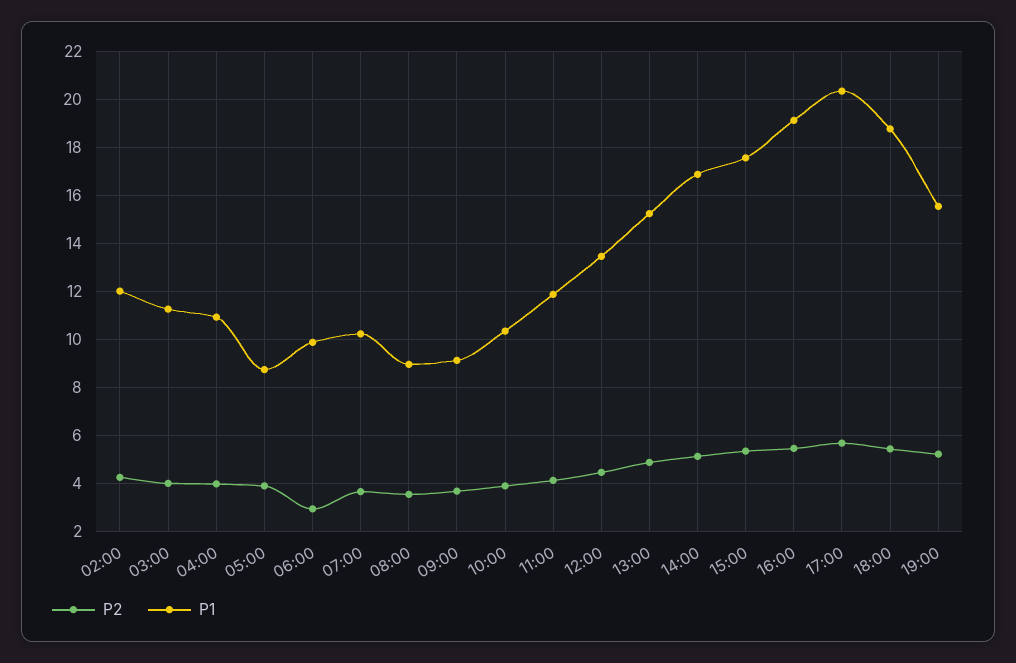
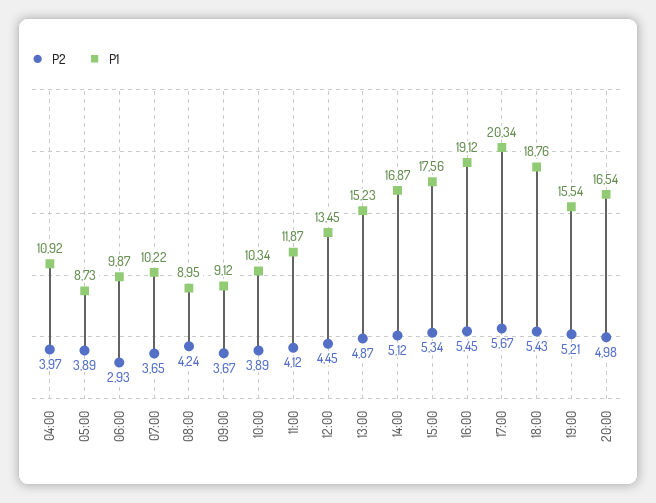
P2, 02:00: 4.25 -> none
P1, 02:00: 12 -> none
P2, 03:00: 4 -> none
P1, 03:00: 11.25 -> none
P2, 08:00: 3.5 -> 4.24
P2, 20:00: none -> 4.98
P1, 20:00: none -> 16.54

